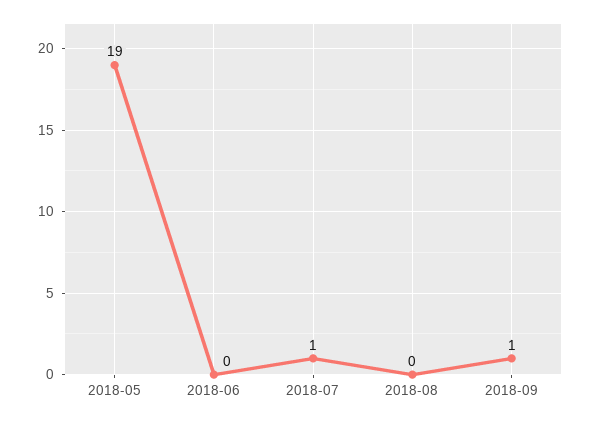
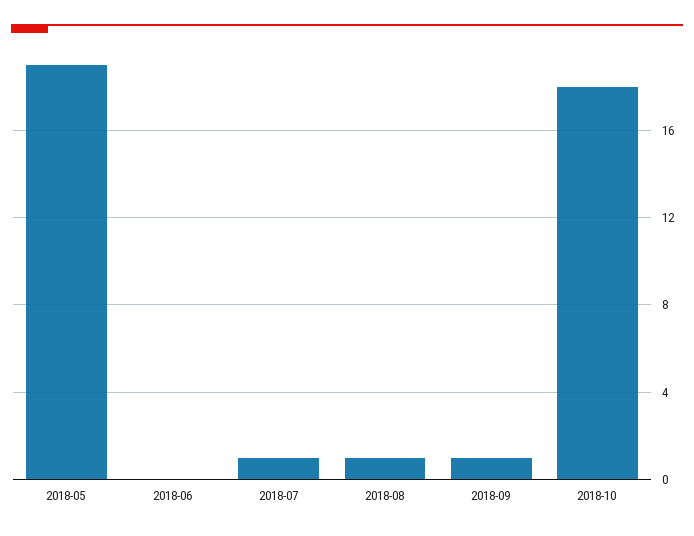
2018-08: 0 -> 1
2018-10: none -> 18

